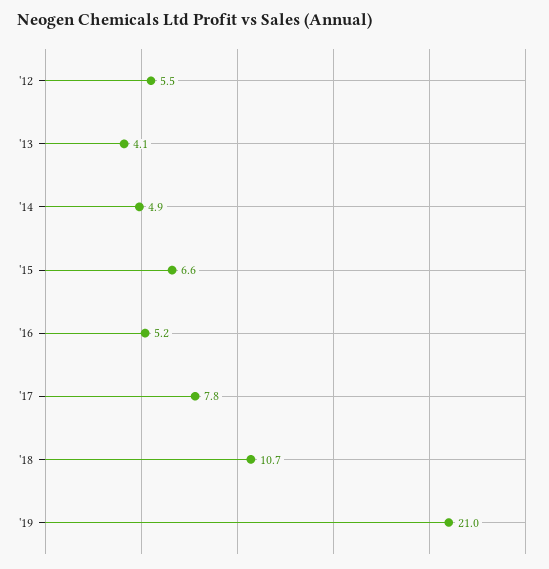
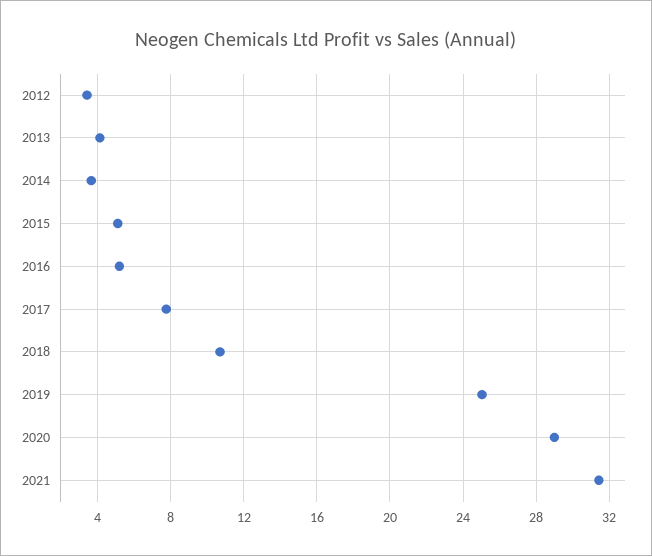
'12: 5.5 -> 3.5
'14: 4.9 -> 3.5
'15: 6.6 -> 5
'19: 21 -> 25
2020: none -> 29
2021: none -> 31.5

